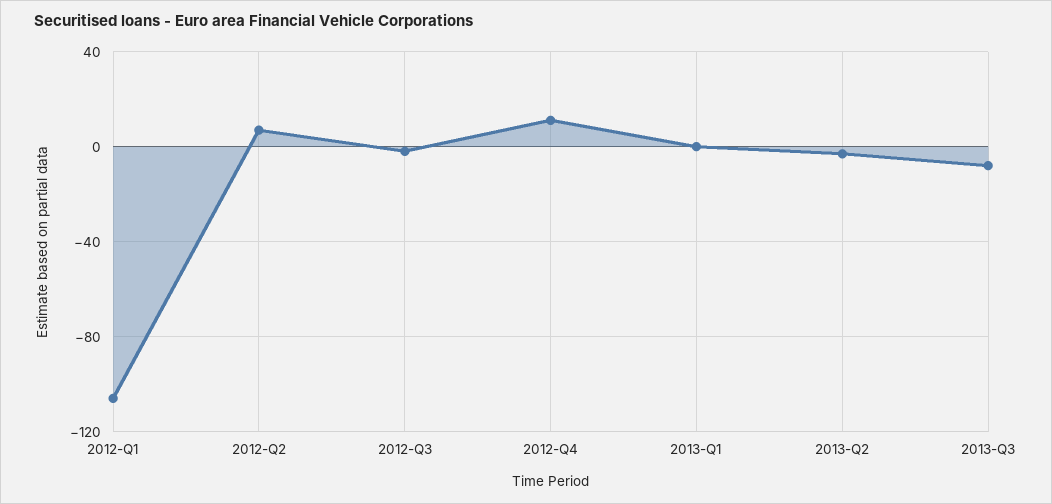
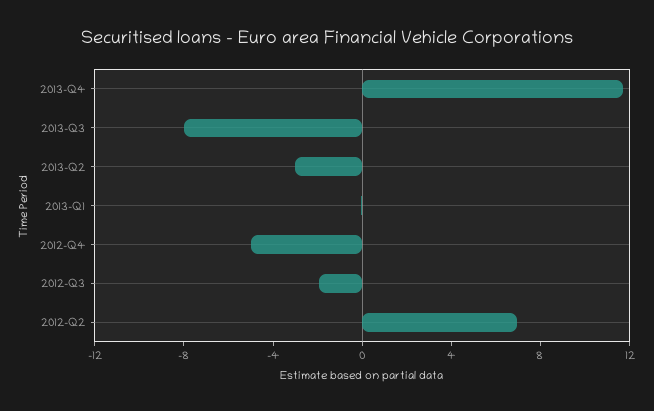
2012-Q1: -105 -> none
2012-Q4: 10 -> -5
2013-Q4: none -> 12

